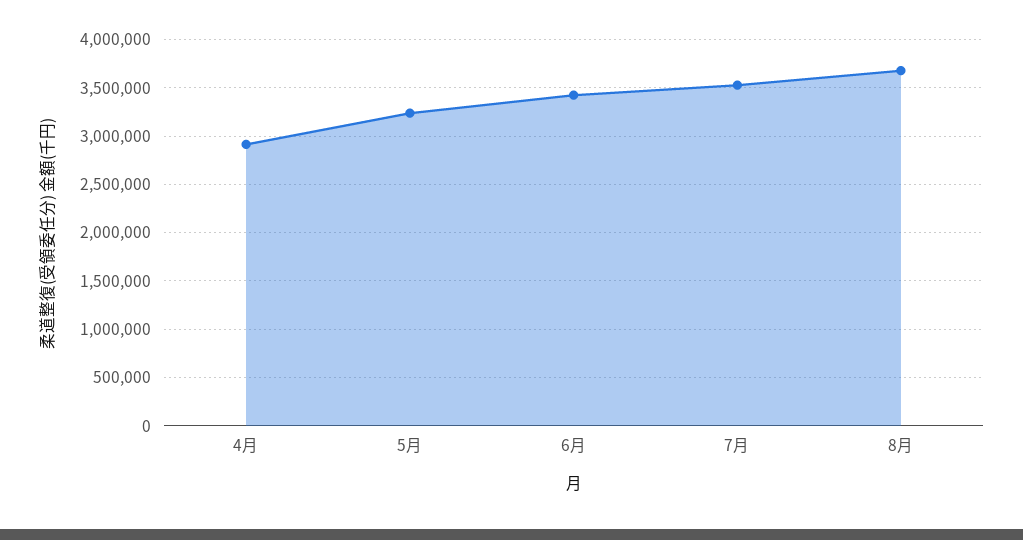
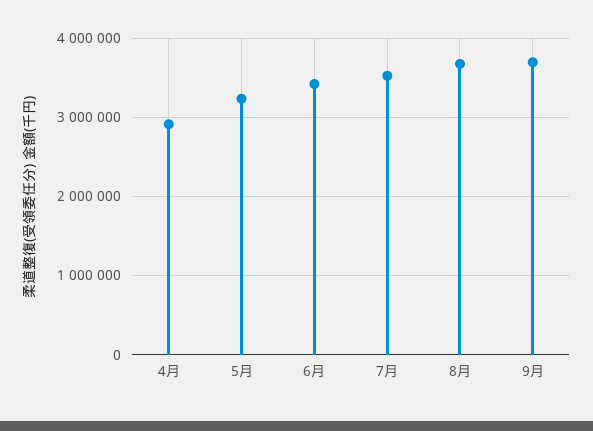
9月: none -> 3700000

